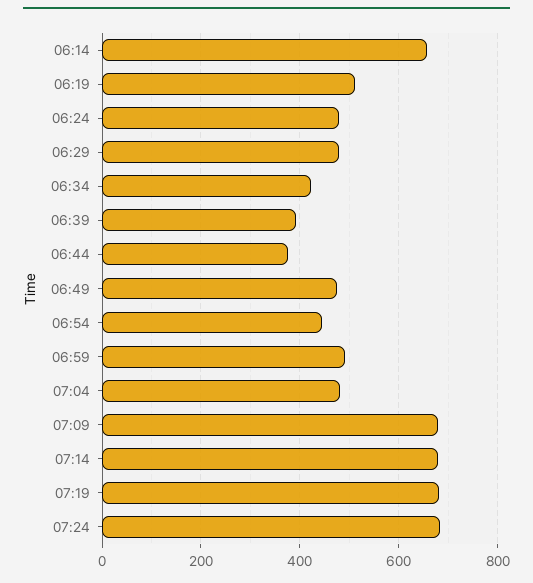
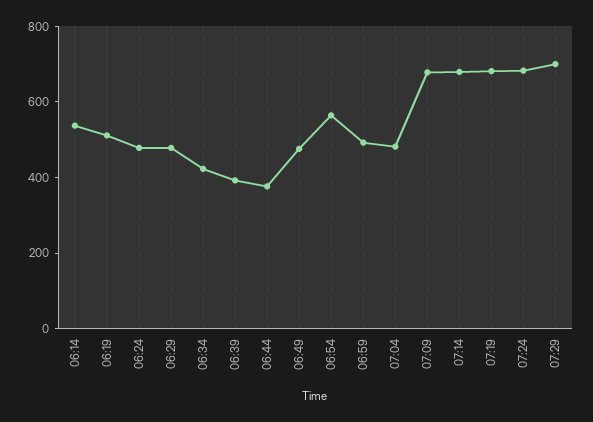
06:14: 660 -> 550
06:54: 440 -> 550
07:29: none -> 700

